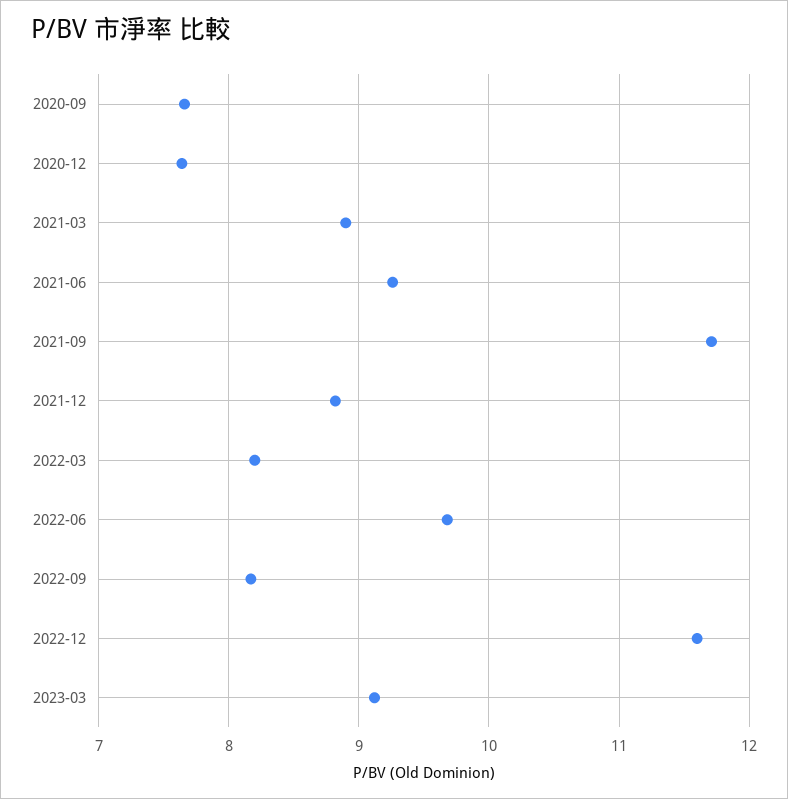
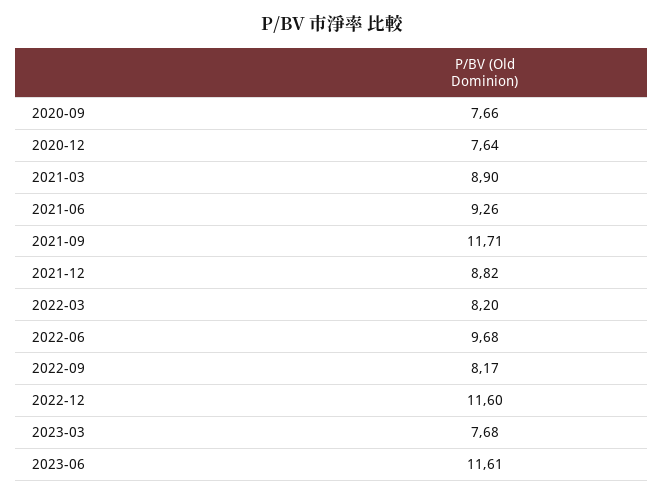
2023-03: 9.1 -> 7.68
2023-06: none -> 11.61

